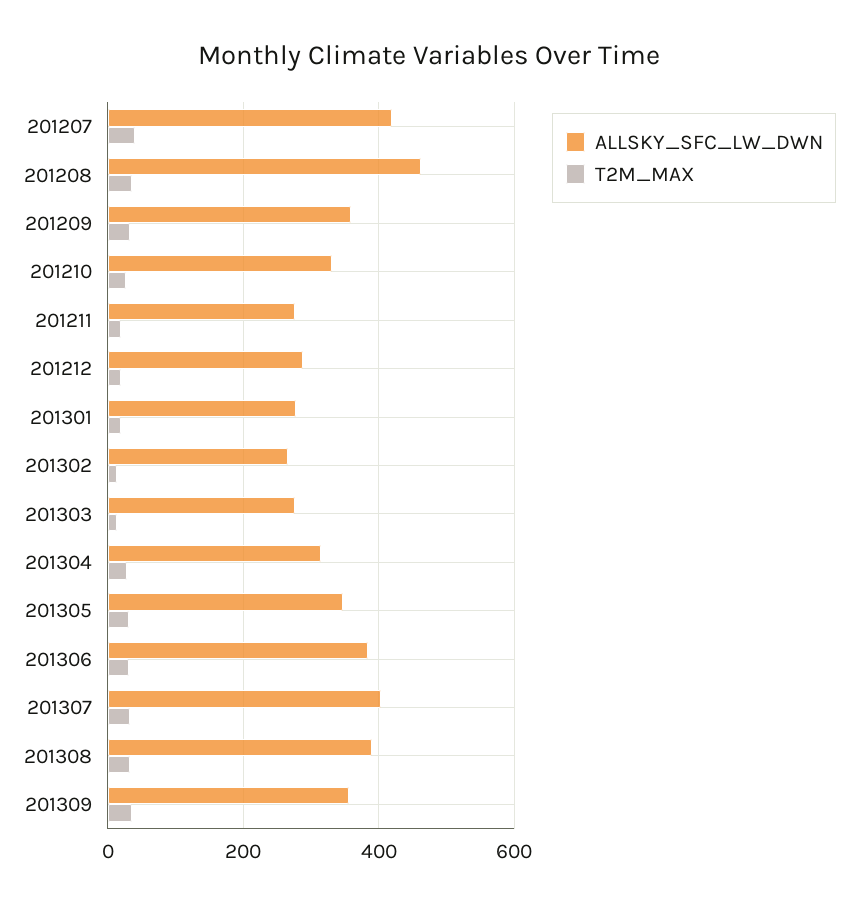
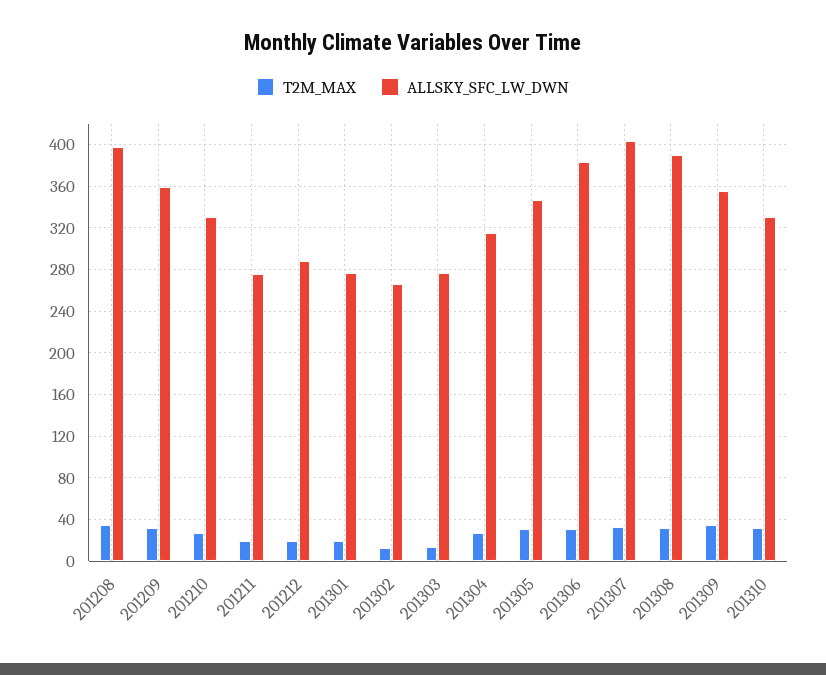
ALLSKY_SFC_LW_DWN, 201207: 420 -> none
T2M_MAX, 201207: 40 -> none
ALLSKY_SFC_LW_DWN, 201208: 460 -> 400
T2M_MAX, 201310: none -> 30
ALLSKY_SFC_LW_DWN, 201310: none -> 330

